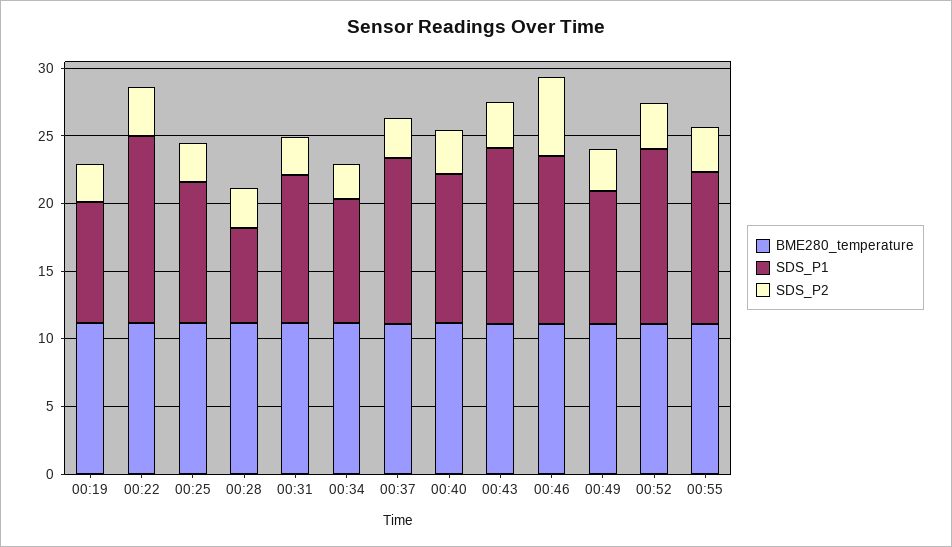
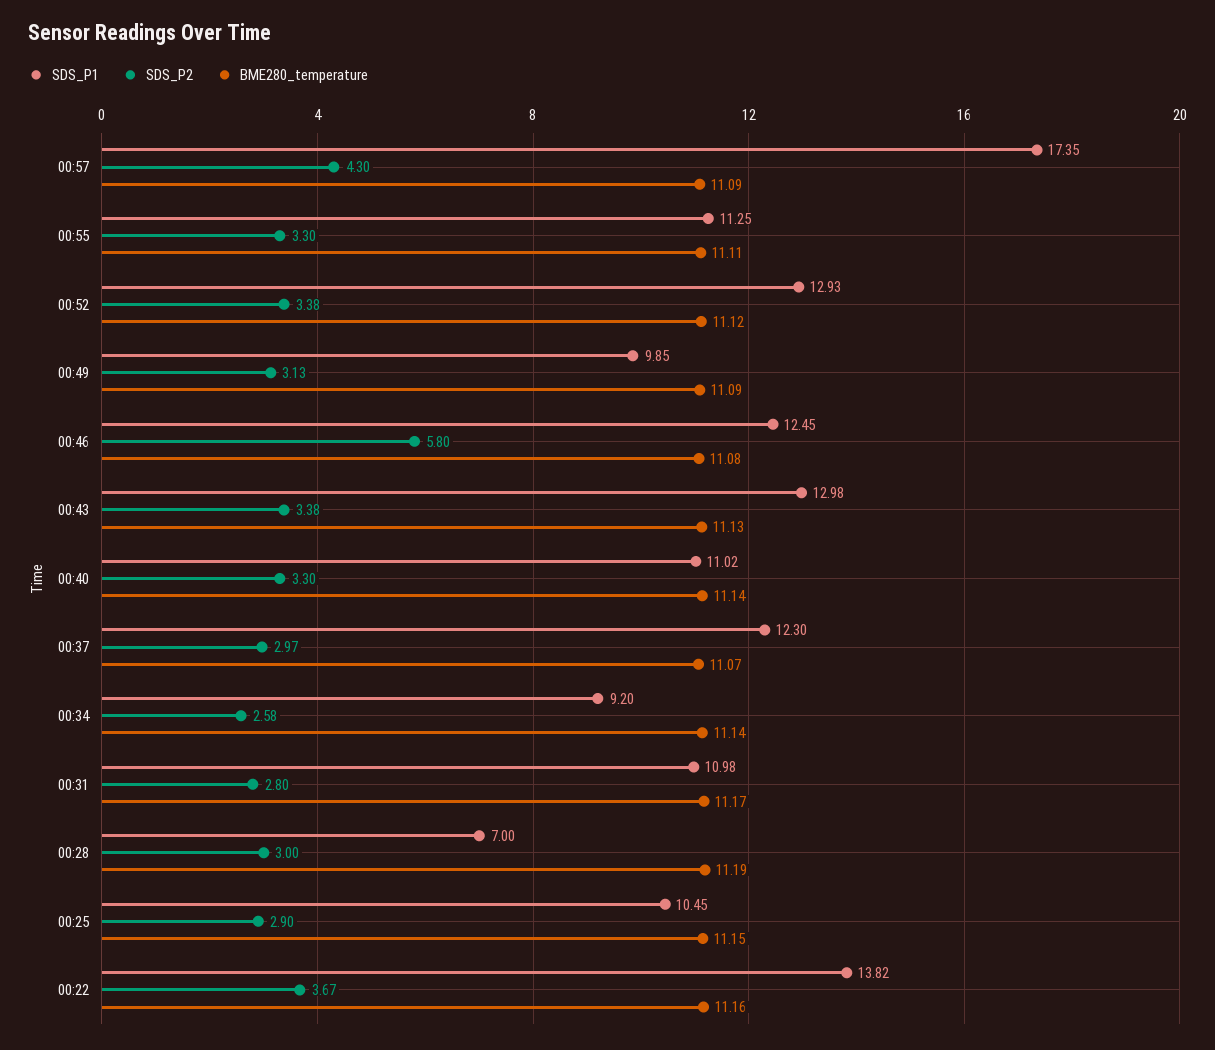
BME280_temperature, 00:19: 11 -> none
SDS_P1, 00:19: 9 -> none
SDS_P2, 00:19: 3 -> none
SDS_P1, 00:57: none -> 17.35
SDS_P2, 00:57: none -> 4.3
BME280_temperature, 00:57: none -> 11.09

